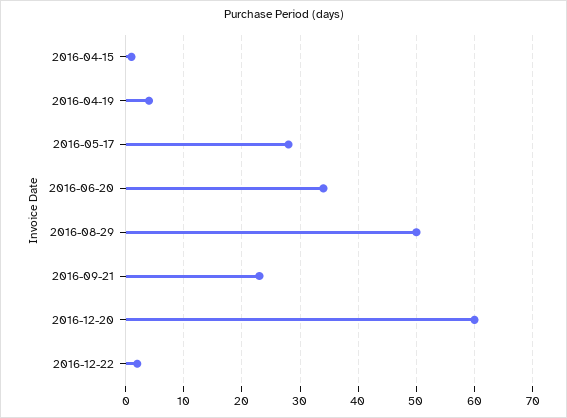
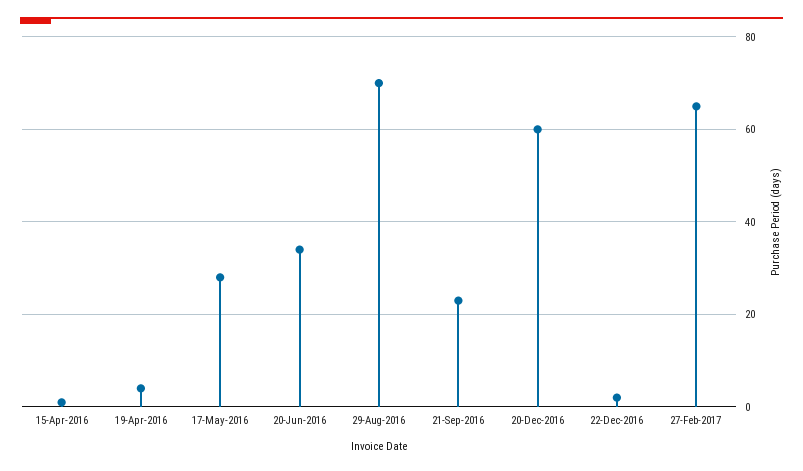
2016-08-29: 50 -> 70
27-Feb-2017: none -> 65

